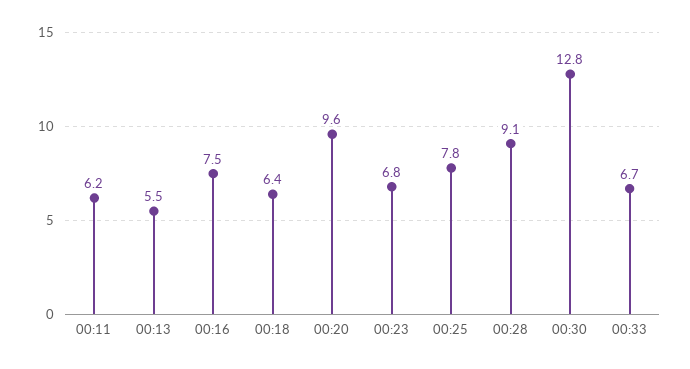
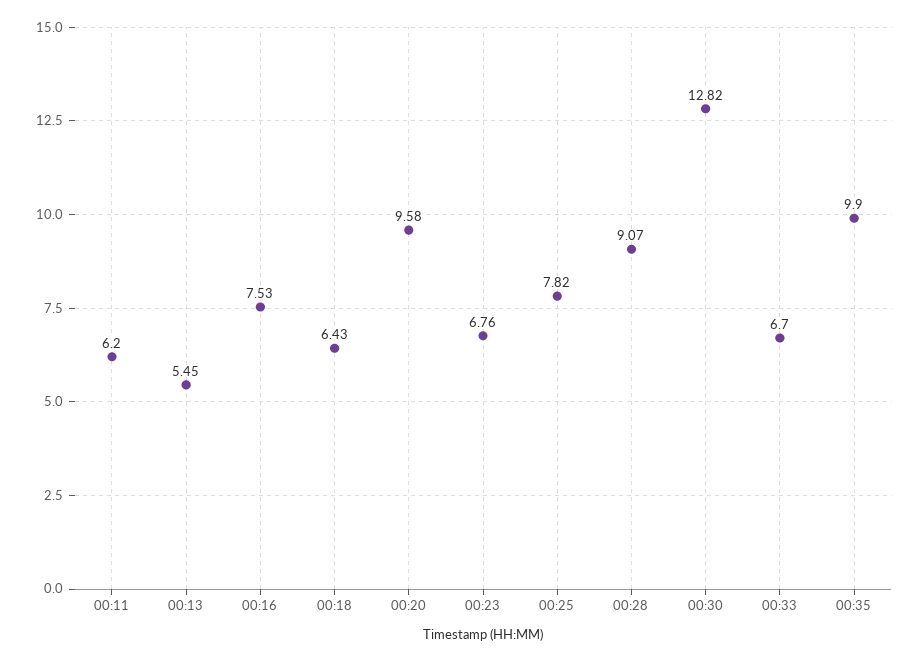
00:35: none -> 9.9

